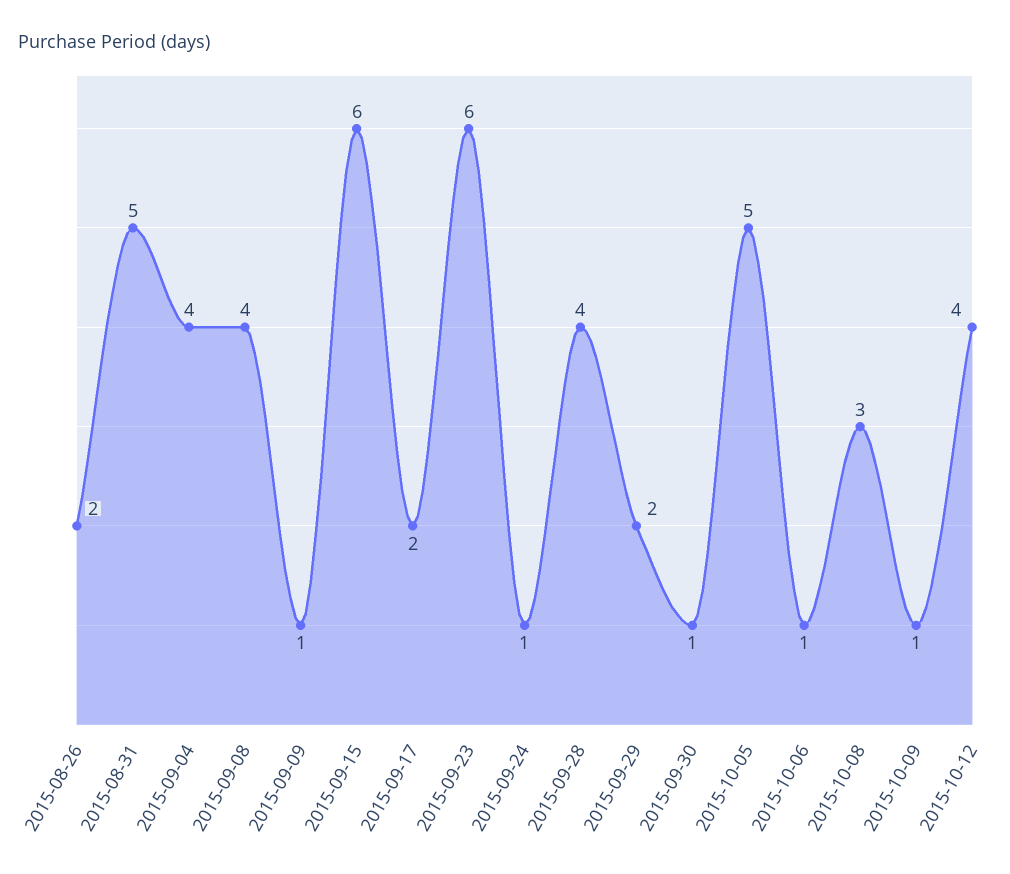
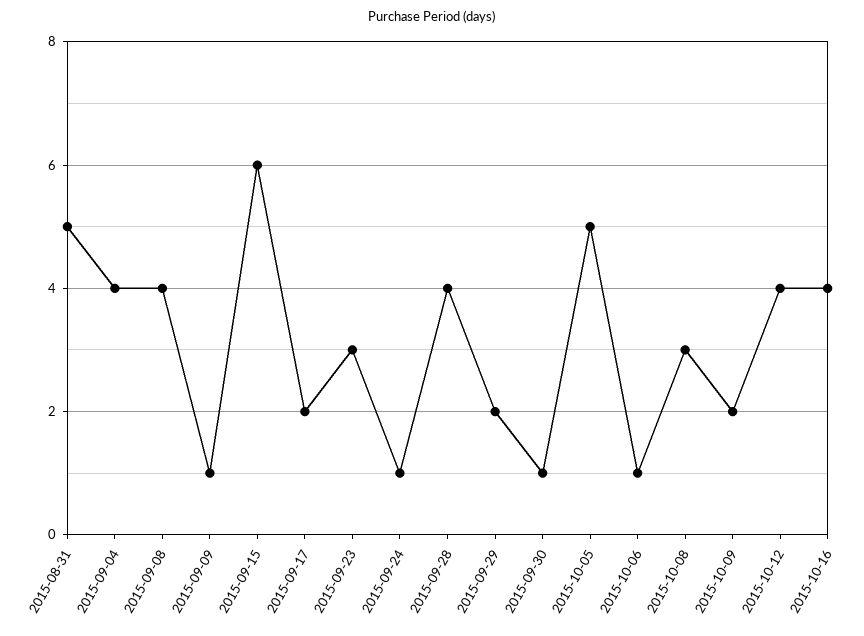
2015-08-26: 2 -> none
2015-09-23: 6 -> 3
2015-10-09: 1 -> 2
2015-10-16: none -> 4

